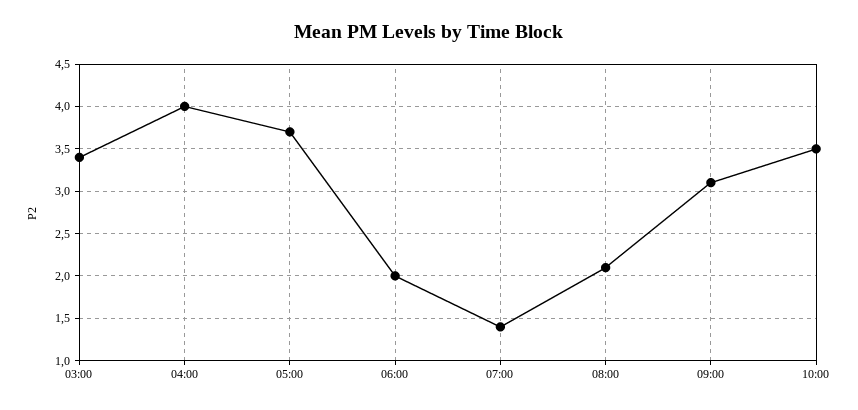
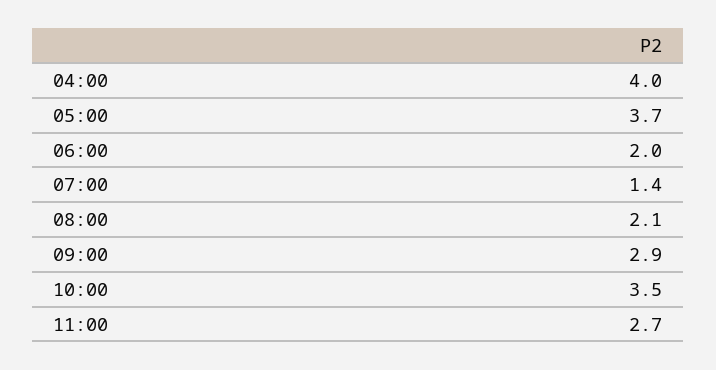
03:00: 3.4 -> none
09:00: 3.1 -> 2.9
11:00: none -> 2.7

